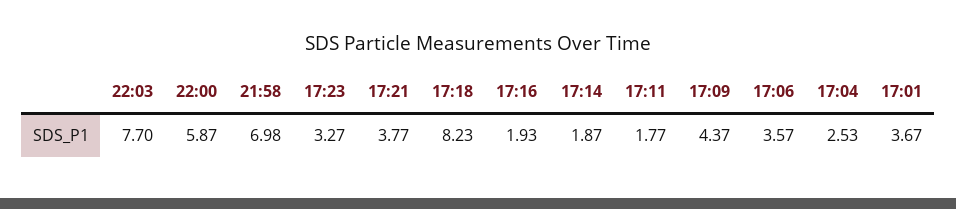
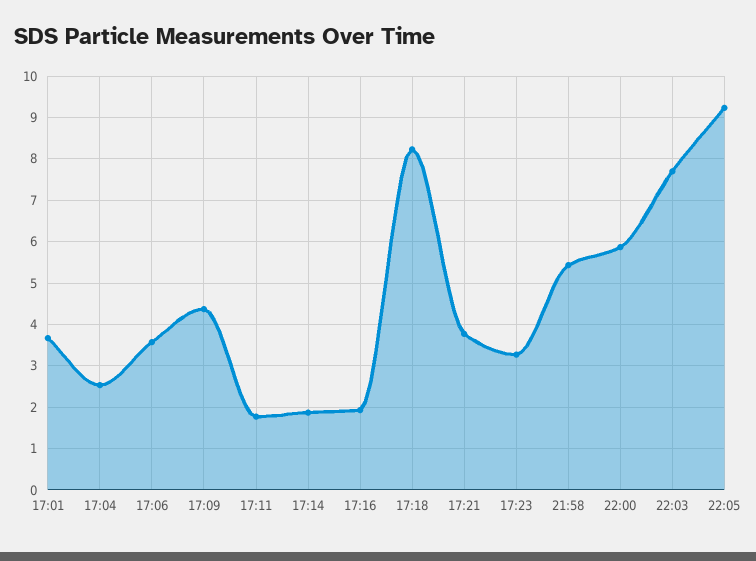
21:58: 6.98 -> 5.4
22:05: none -> 9.2

